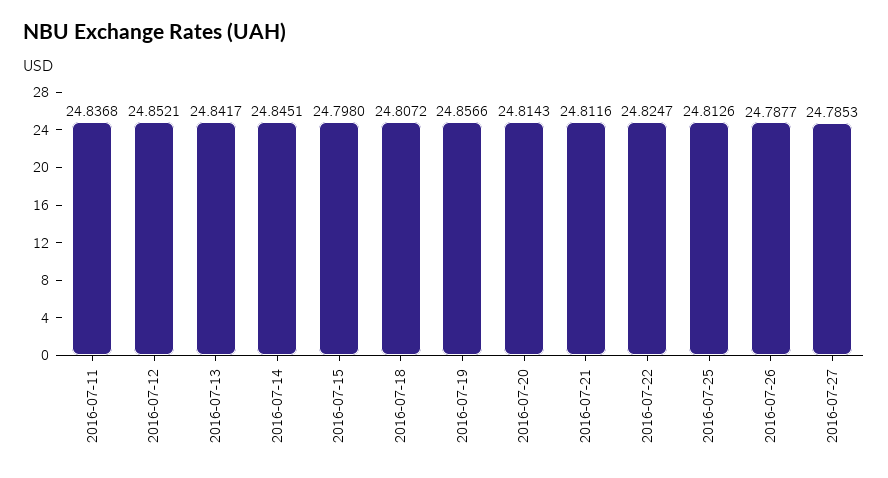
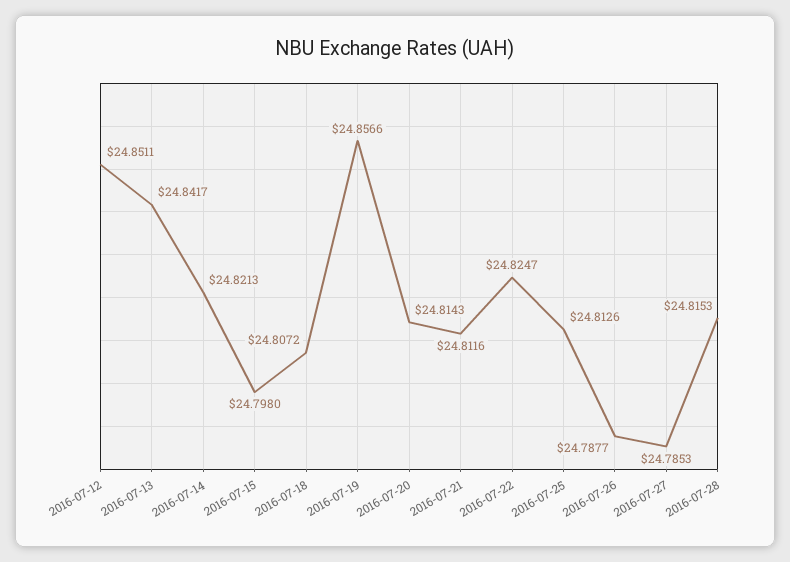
2016-07-11: 24.8368 -> none
2016-07-12: 24.8521 -> 24.8511
2016-07-14: 24.8451 -> 24.8213
2016-07-28: none -> 24.8153

